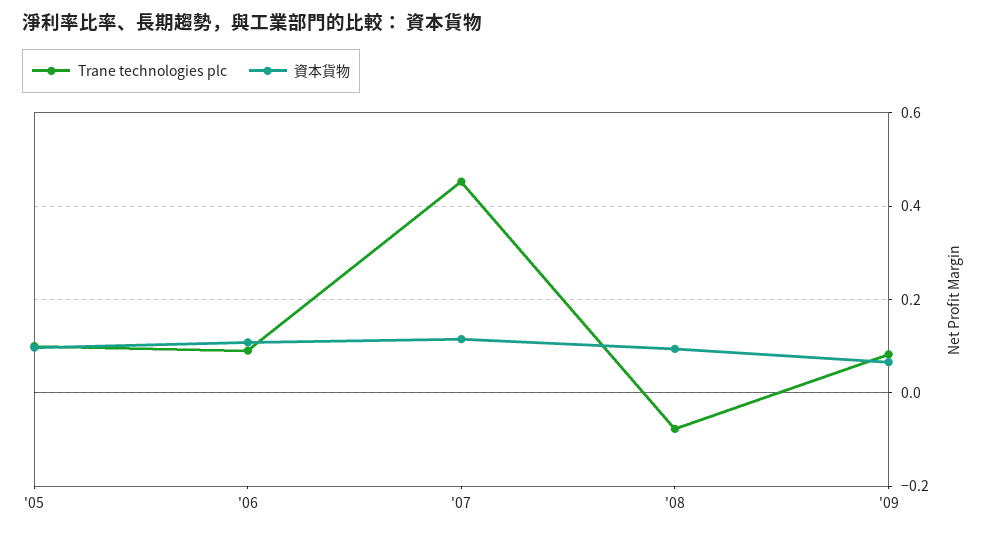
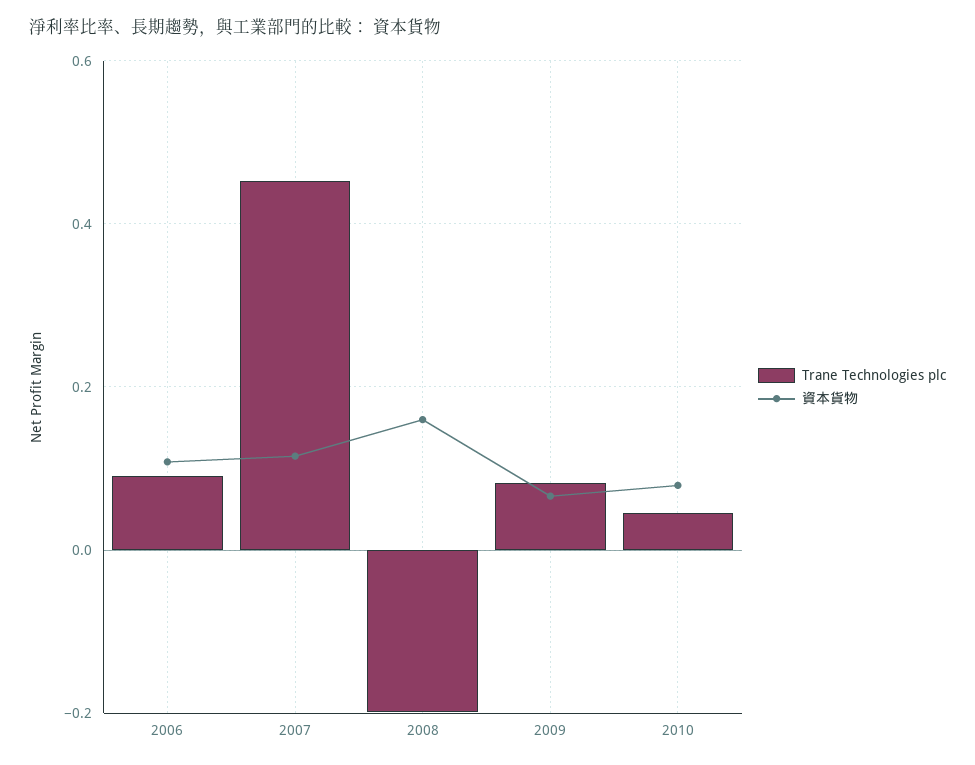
Trane technologies plc, '05: 0.1 -> none
資本貨物, '05: 0.1 -> none
Trane technologies plc, '08: -0.08 -> -0.2
資本貨物, '08: 0.1 -> 0.16
Trane technologies plc, 2010: none -> 0.04
資本貨物, 2010: none -> 0.08

